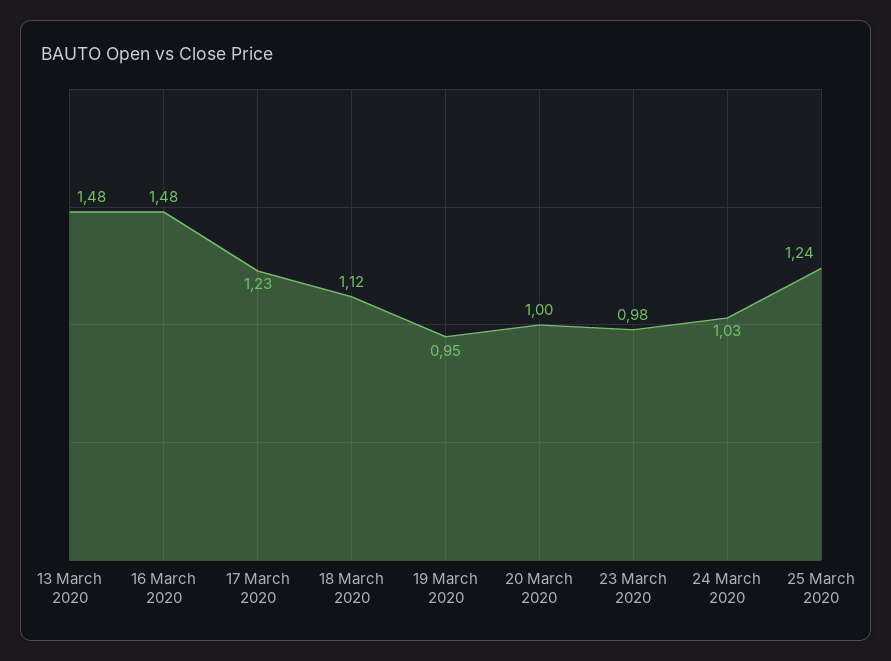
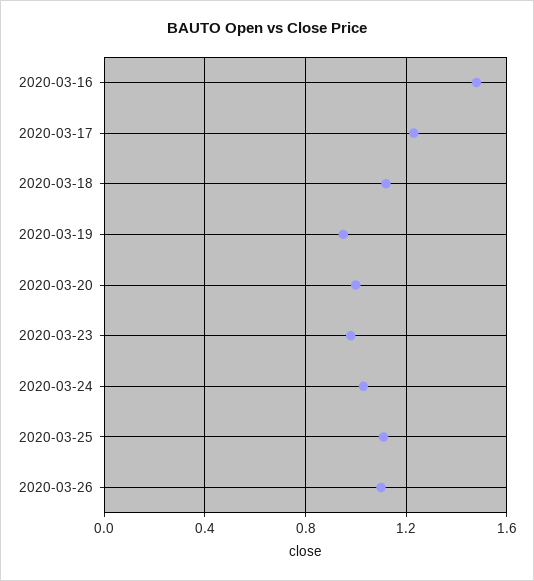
13 March 2020: 1.48 -> none
25 March 2020: 1.24 -> 1.1
2020-03-26: none -> 1.1

